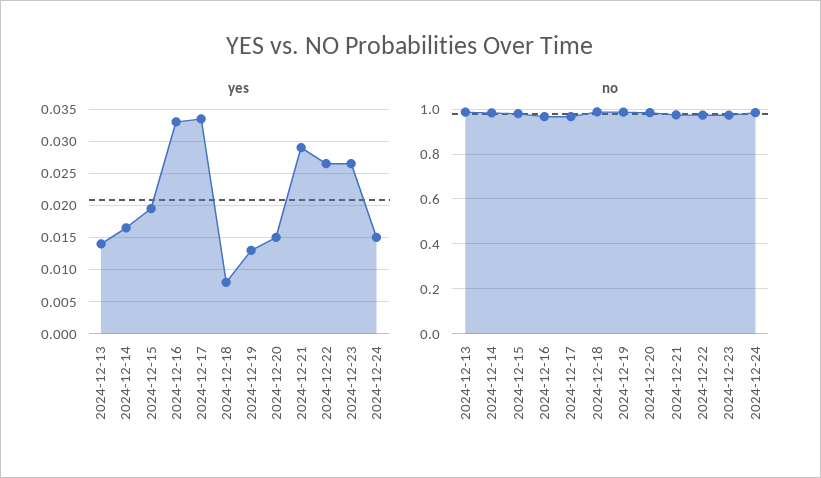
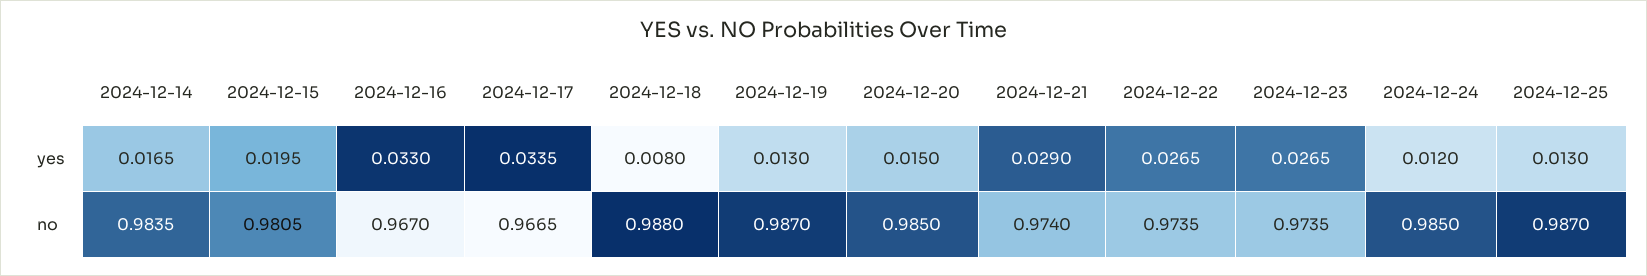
yes, 2024-12-13: 0.014 -> none
yes, 2024-12-24: 0.015 -> 0.012
no, 2024-12-13: 1 -> none
yes, 2024-12-25: none -> 0.013
no, 2024-12-25: none -> 0.987

